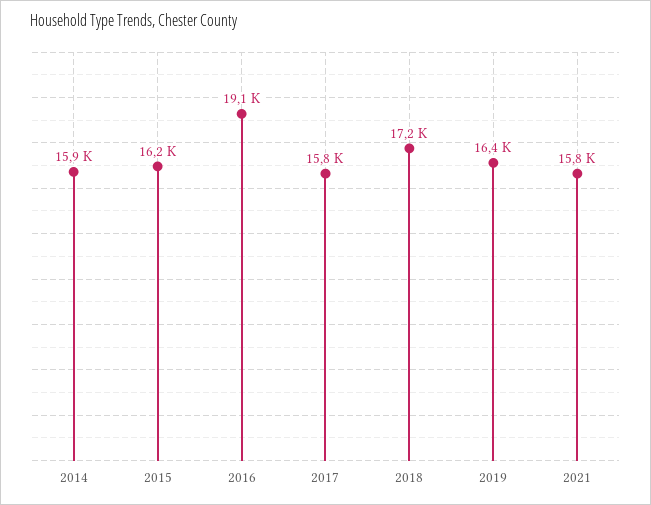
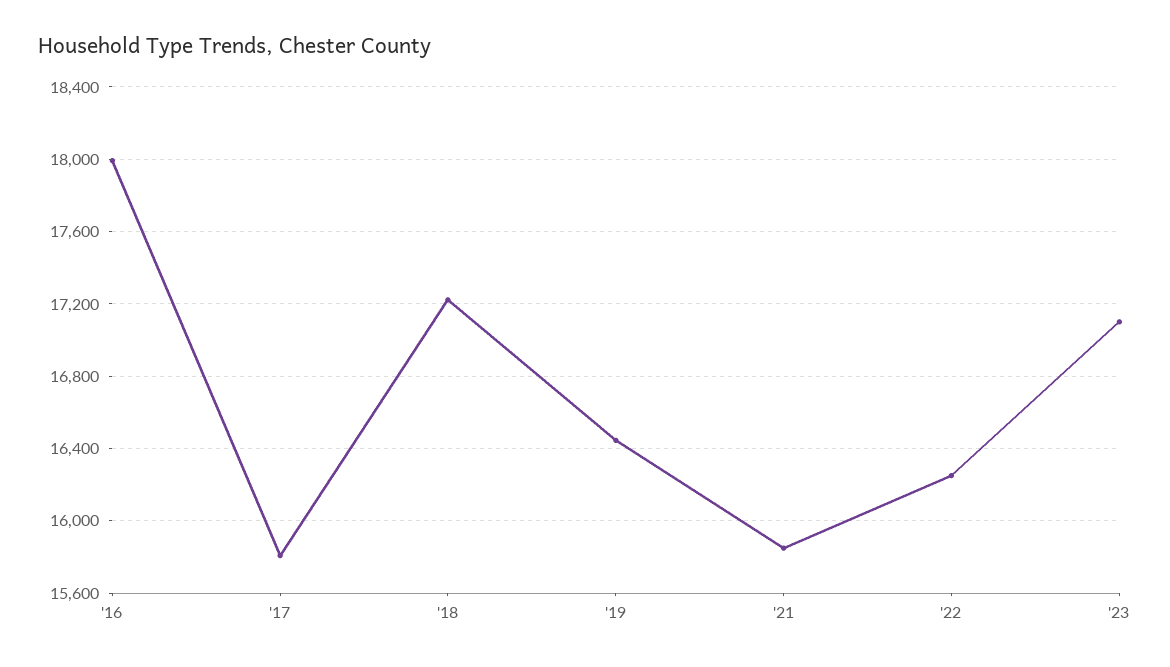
2014: 15900 -> none
2015: 16200 -> none
2016: 19100 -> 18000
'22: none -> 16250
'23: none -> 17100

